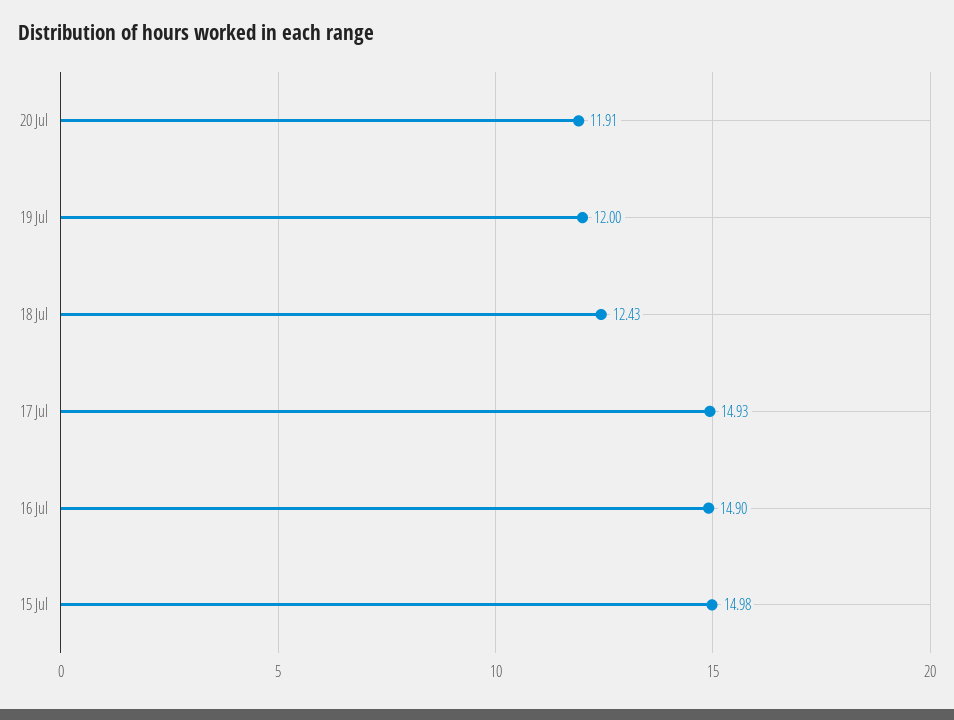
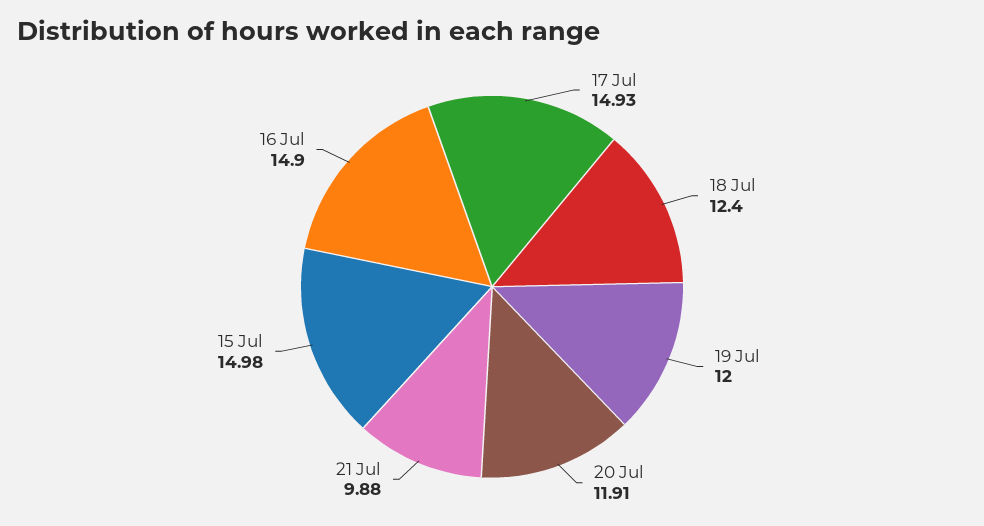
18 Jul: 12.43 -> 12.4
21 Jul: none -> 9.88

